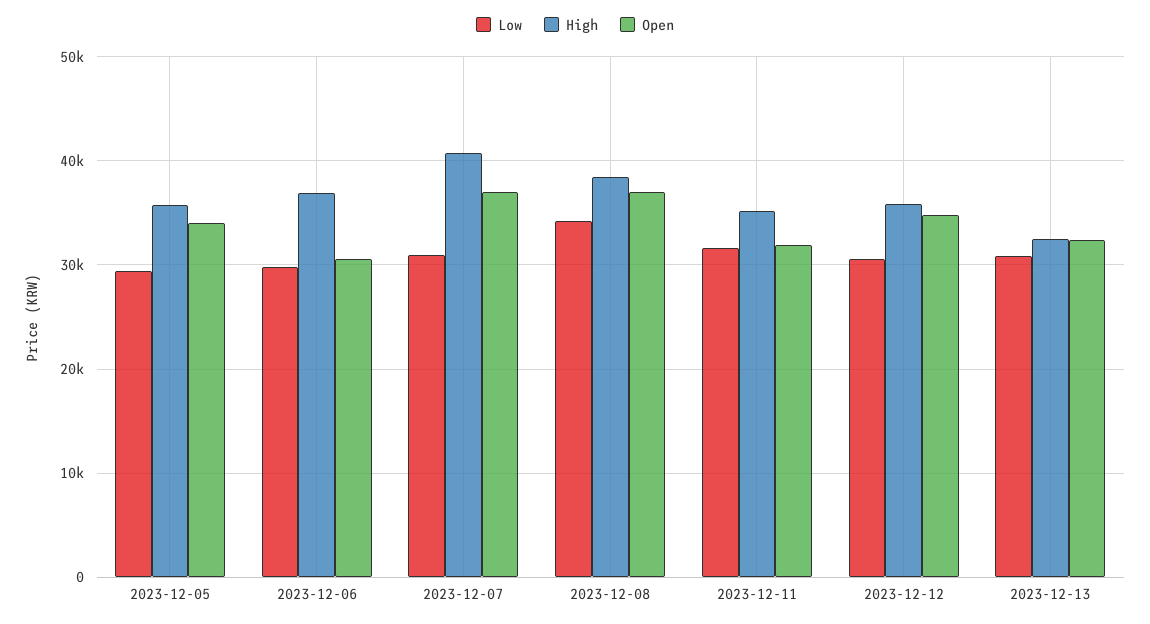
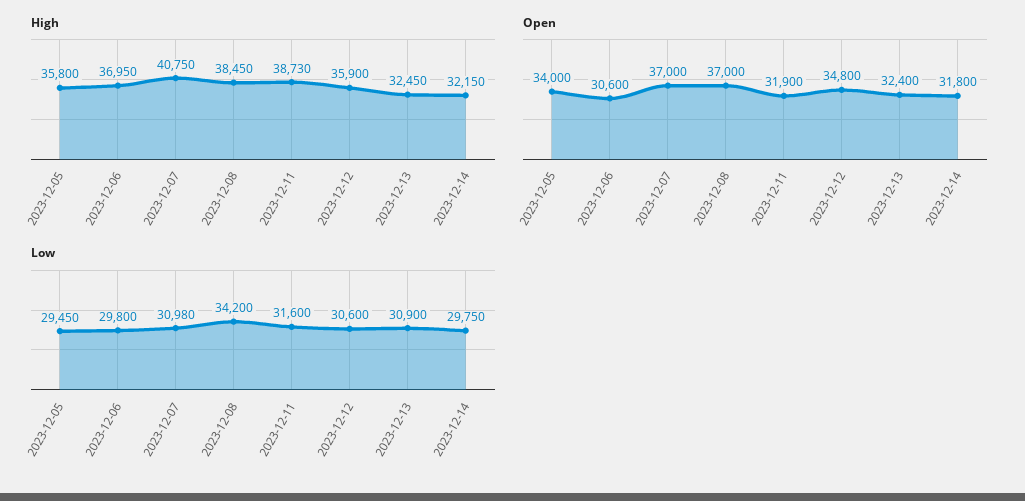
High, 2023-12-11: 35000 -> 38730
High, 2023-12-14: none -> 32150
Open, 2023-12-14: none -> 31800
Low, 2023-12-14: none -> 29750

